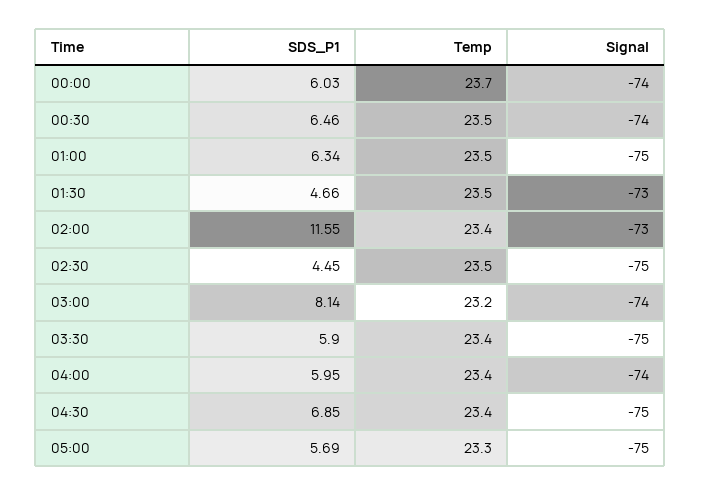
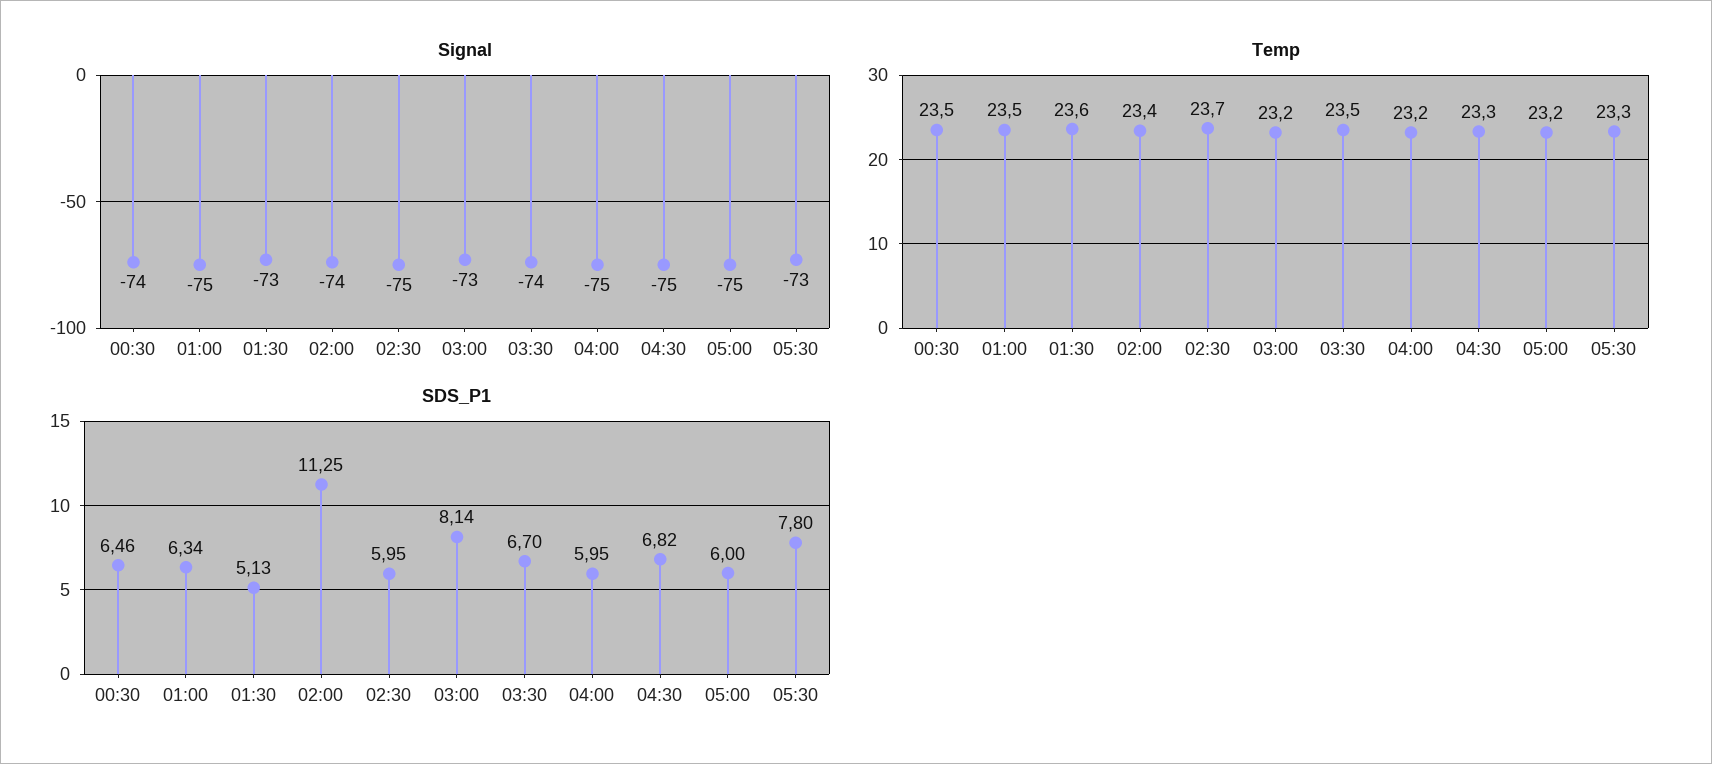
SDS_P1, 00:00: 6.03 -> none
Temp, 00:00: 23.7 -> none
Signal, 00:00: -74 -> none
SDS_P1, 01:30: 4.66 -> 5.13
Temp, 01:30: 23.5 -> 23.6
SDS_P1, 02:00: 11.55 -> 11.25
Signal, 02:00: -73 -> -74
SDS_P1, 02:30: 4.45 -> 5.95
Temp, 02:30: 23.5 -> 23.7
Signal, 03:00: -74 -> -73
SDS_P1, 03:30: 5.9 -> 6.7
Temp, 03:30: 23.4 -> 23.5
Signal, 03:30: -75 -> -74
Temp, 04:00: 23.4 -> 23.2
Signal, 04:00: -74 -> -75
SDS_P1, 04:30: 6.85 -> 6.82
Temp, 04:30: 23.4 -> 23.3
SDS_P1, 05:00: 5.69 -> 6
Temp, 05:00: 23.3 -> 23.2
Signal, 05:30: none -> -73
Temp, 05:30: none -> 23.3
SDS_P1, 05:30: none -> 7.8

